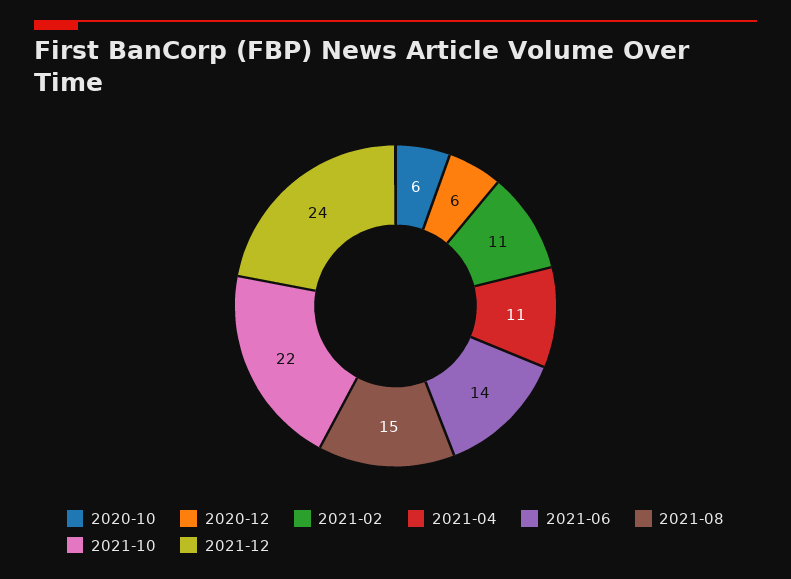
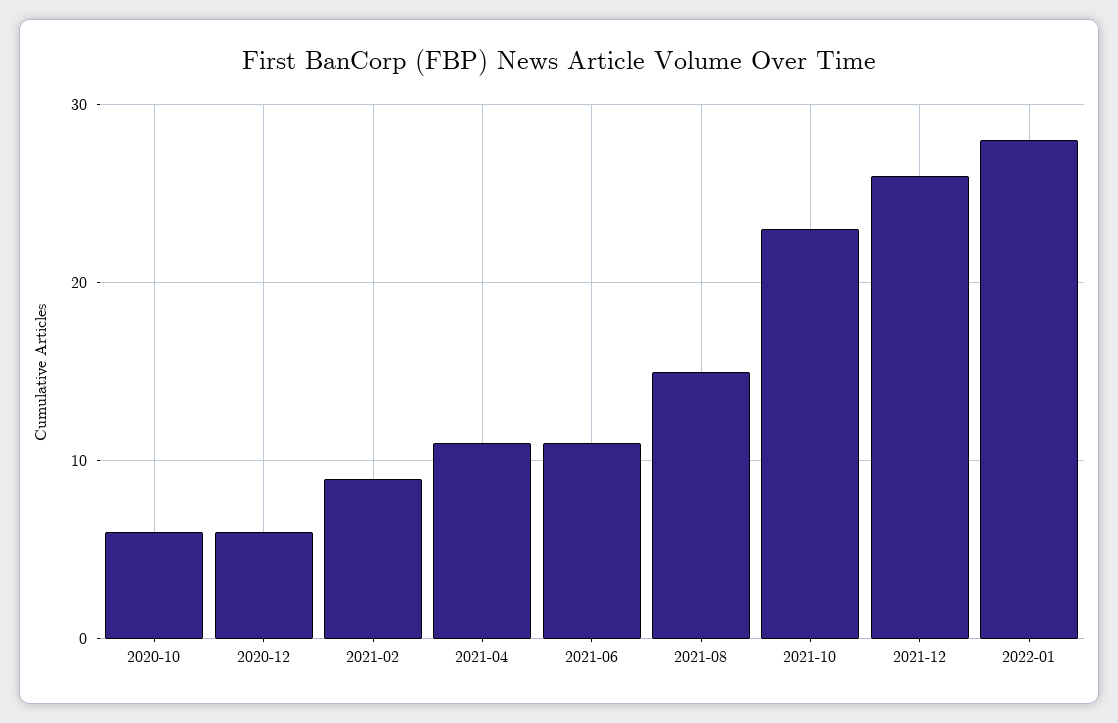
2021-02: 11 -> 9
2021-06: 14 -> 11
2021-10: 22 -> 23
2021-12: 24 -> 26
2022-01: none -> 28

